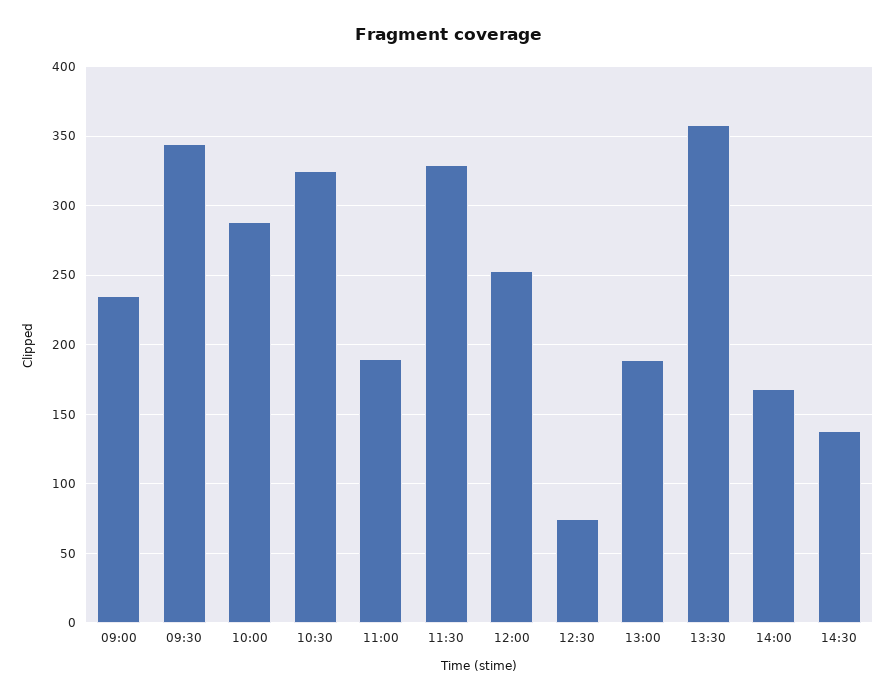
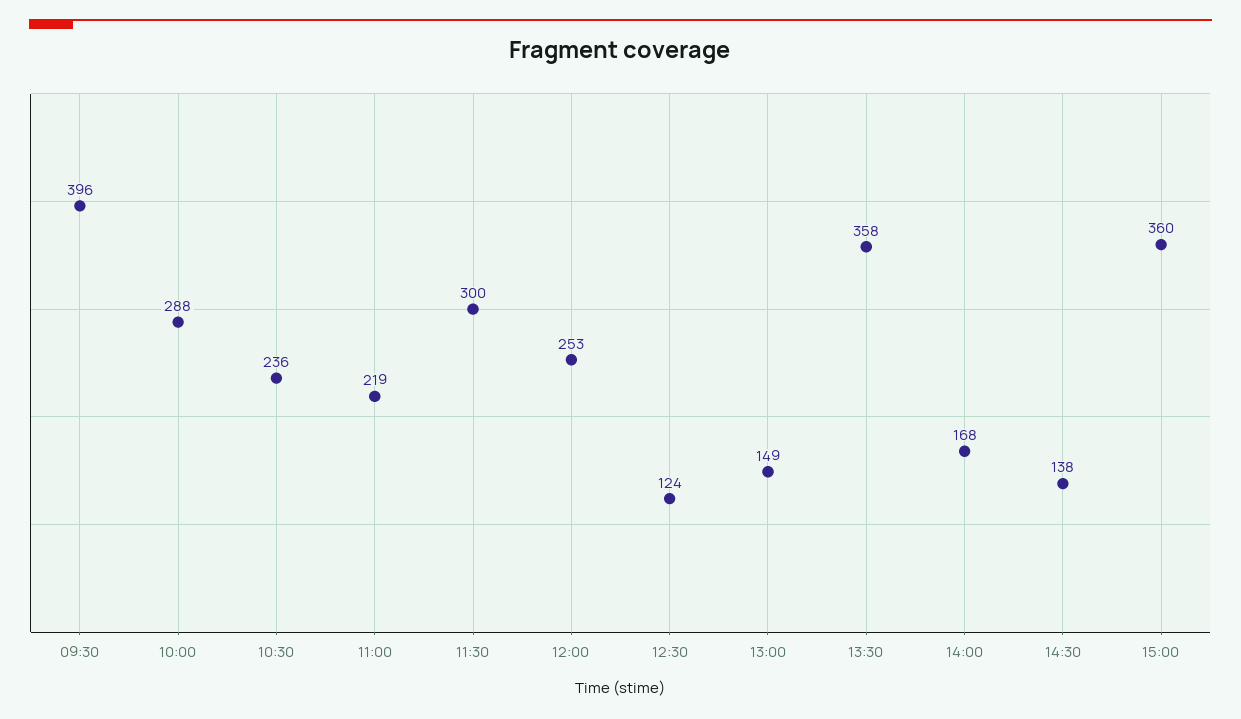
09:00: 235 -> none
09:30: 345 -> 396
10:30: 325 -> 236
11:00: 190 -> 219
11:30: 330 -> 300
12:30: 75 -> 124
13:00: 190 -> 149
15:00: none -> 360

